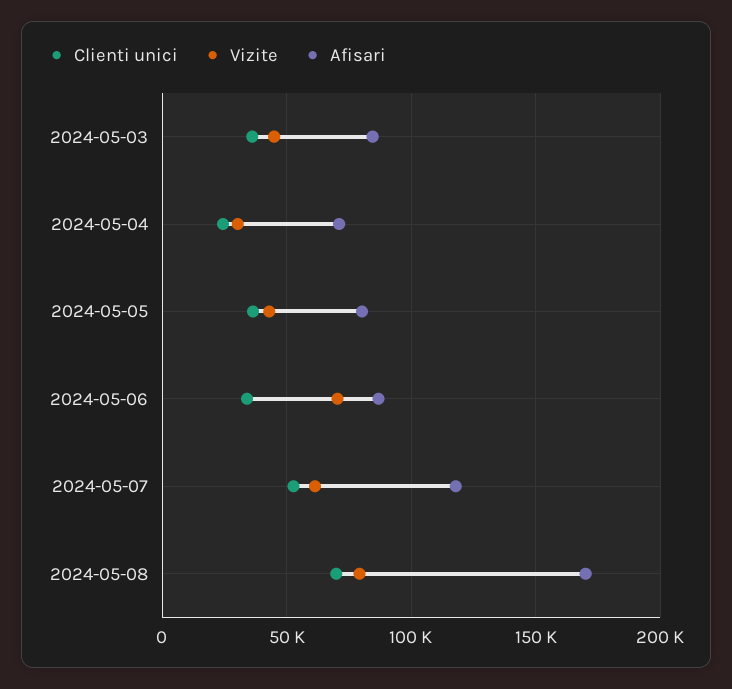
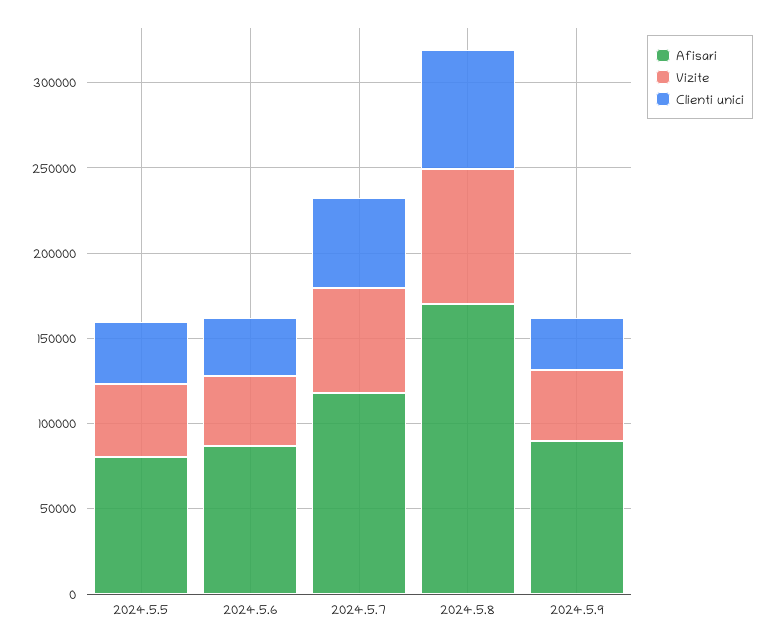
Clienti unici, 2024-05-03: 35000 -> none
Vizite, 2024-05-03: 45000 -> none
Afisari, 2024-05-03: 85000 -> none
Clienti unici, 2024-05-04: 25000 -> none
Vizite, 2024-05-04: 30000 -> none
Afisari, 2024-05-04: 70000 -> none
Vizite, 2024-05-06: 70000 -> 40000
Afisari, 2024.5.9: none -> 90000
Vizite, 2024.5.9: none -> 40000
Clienti unici, 2024.5.9: none -> 30000

